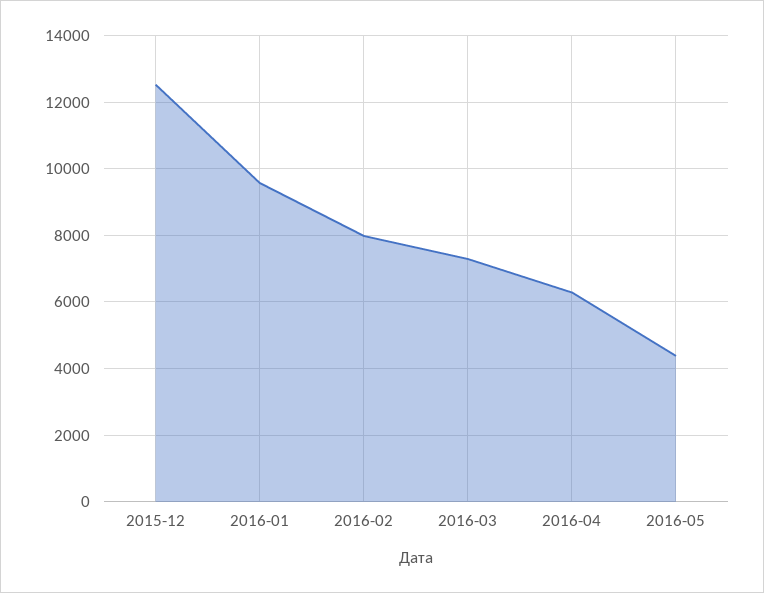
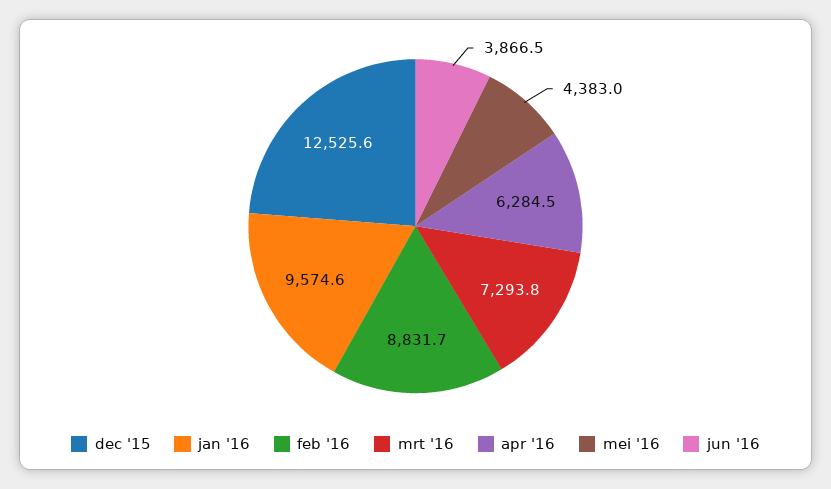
2016-02: 8000 -> 8831.7
jun '16: none -> 3866.5

